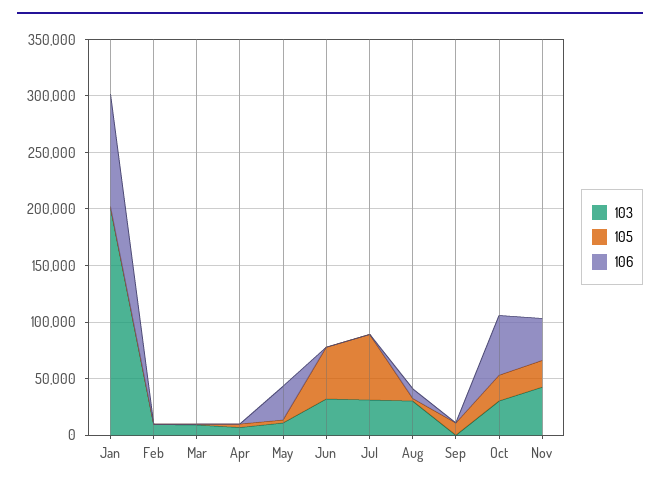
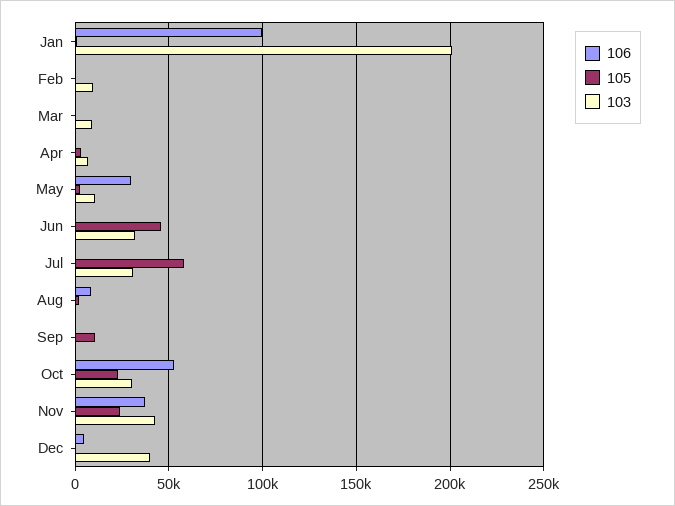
103, Aug: 30000 -> 0
106, Dec: none -> 5000
105, Dec: none -> 0
103, Dec: none -> 40000

